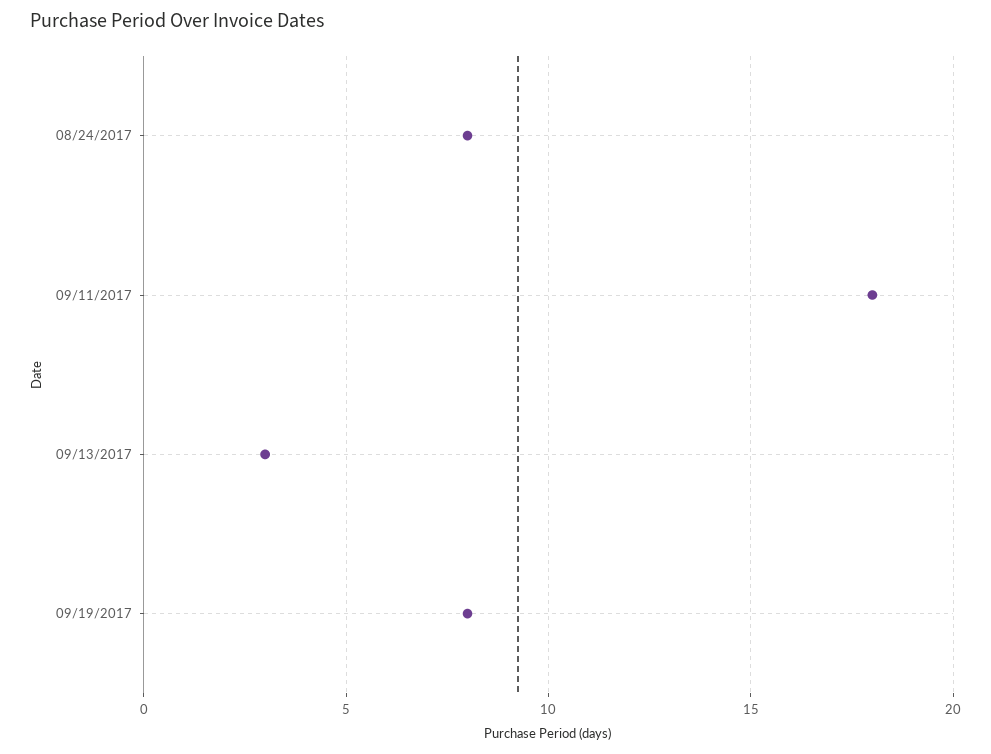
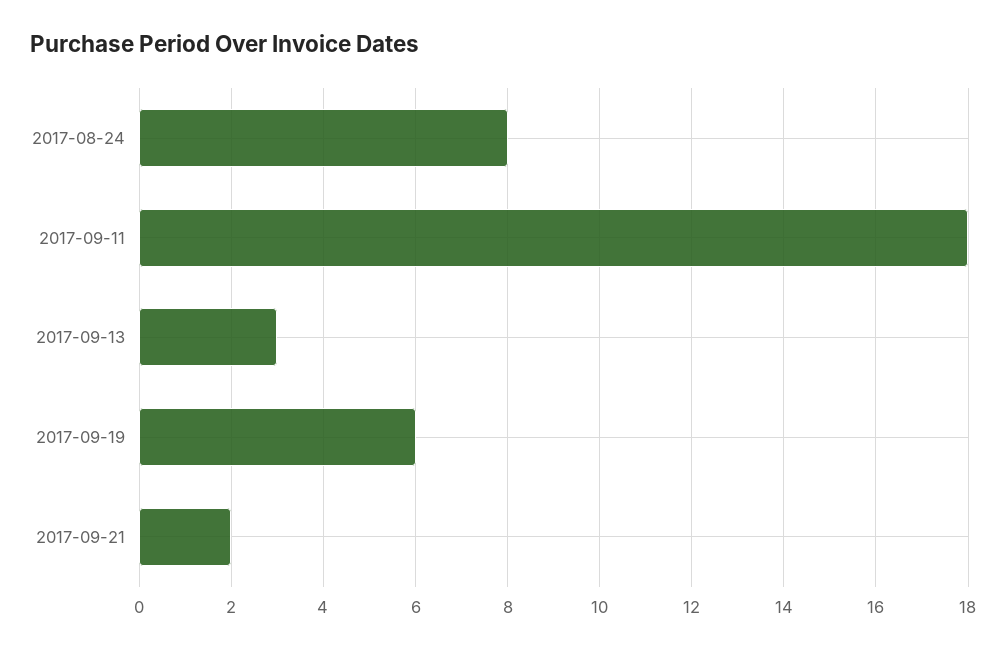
09/19/2017: 8 -> 6
2017-09-21: none -> 2

